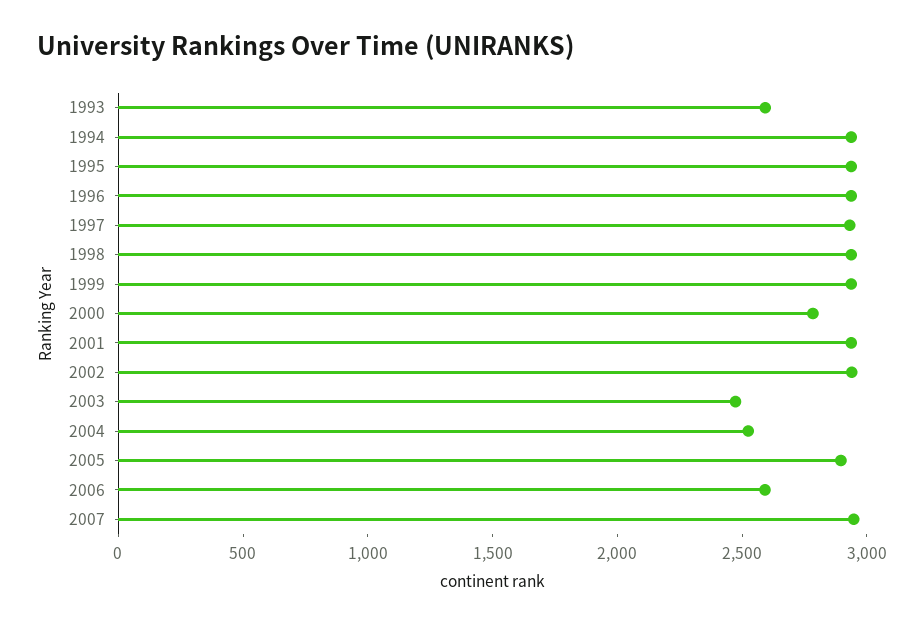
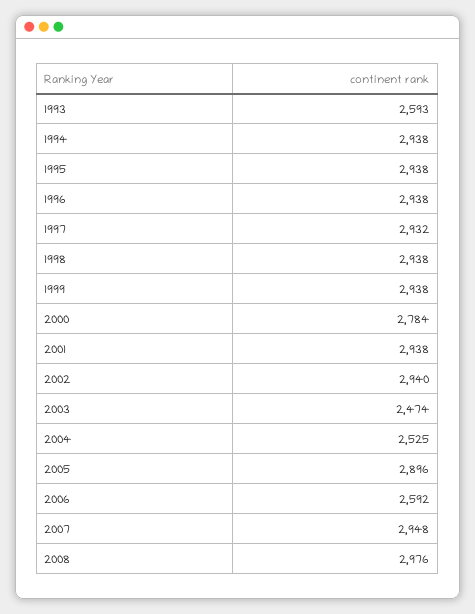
2008: none -> 2976

